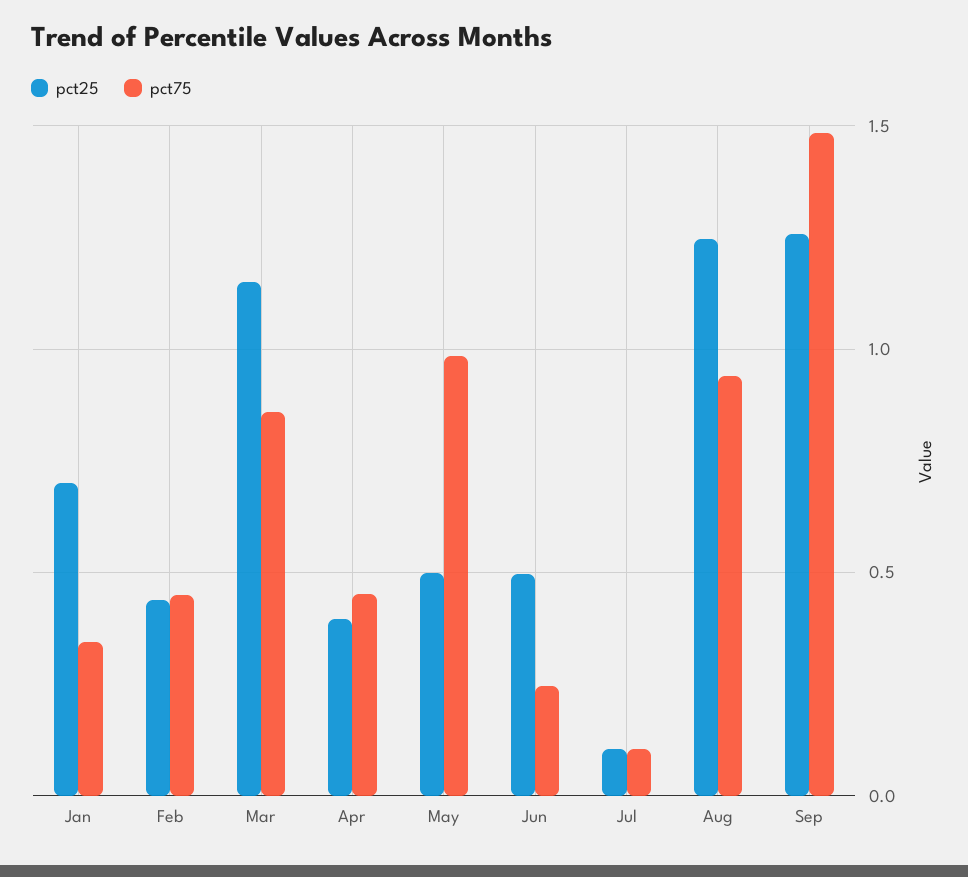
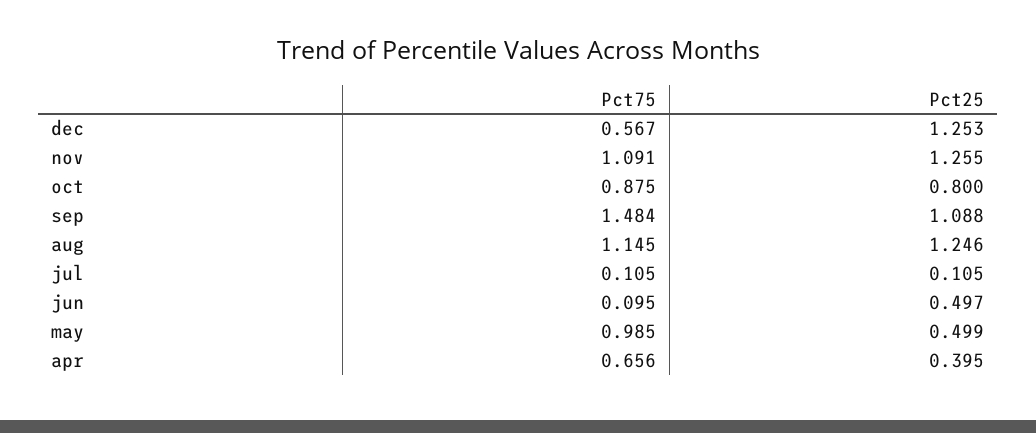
pct25, Jan: 0.7 -> none
pct75, Jan: 0.35 -> none
pct25, Feb: 0.45 -> none
pct75, Feb: 0.45 -> none
pct25, Mar: 1.15 -> none
pct75, Mar: 0.85 -> none
pct75, Apr: 0.45 -> 0.656
pct75, Jun: 0.25 -> 0.095
pct75, Aug: 0.95 -> 1.145
pct25, Sep: 1.25 -> 1.088
pct75, dec: none -> 0.567
pct25, dec: none -> 1.253
pct75, nov: none -> 1.091
pct25, nov: none -> 1.255
pct75, oct: none -> 0.875
pct25, oct: none -> 0.8

